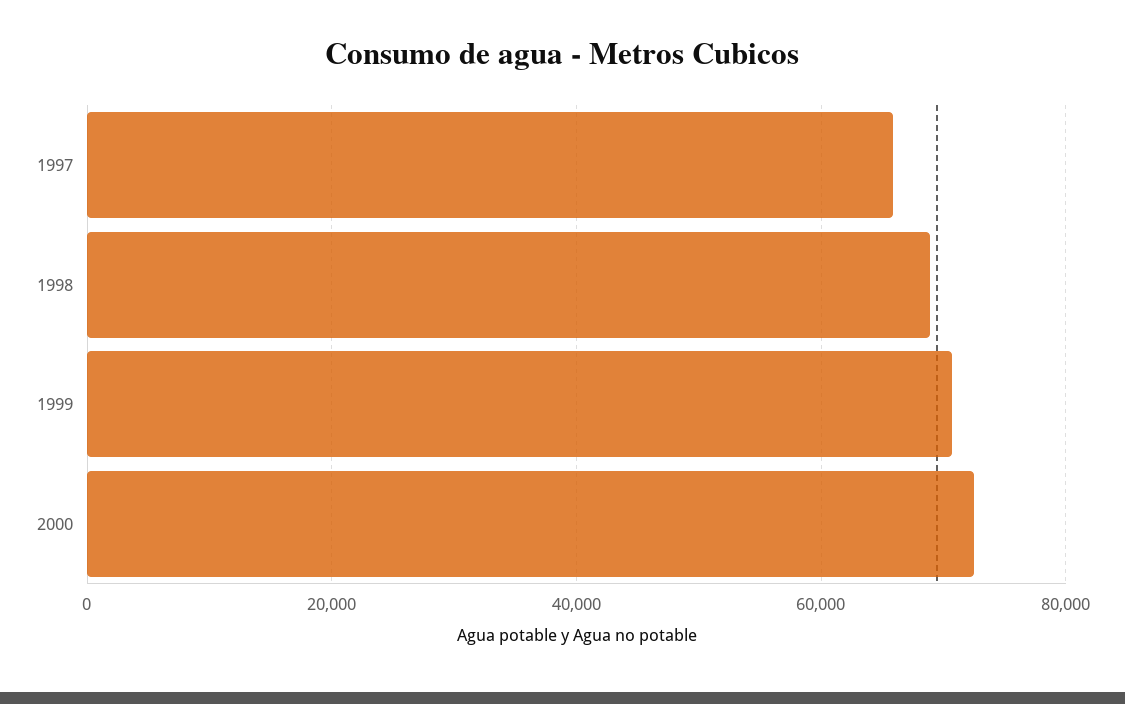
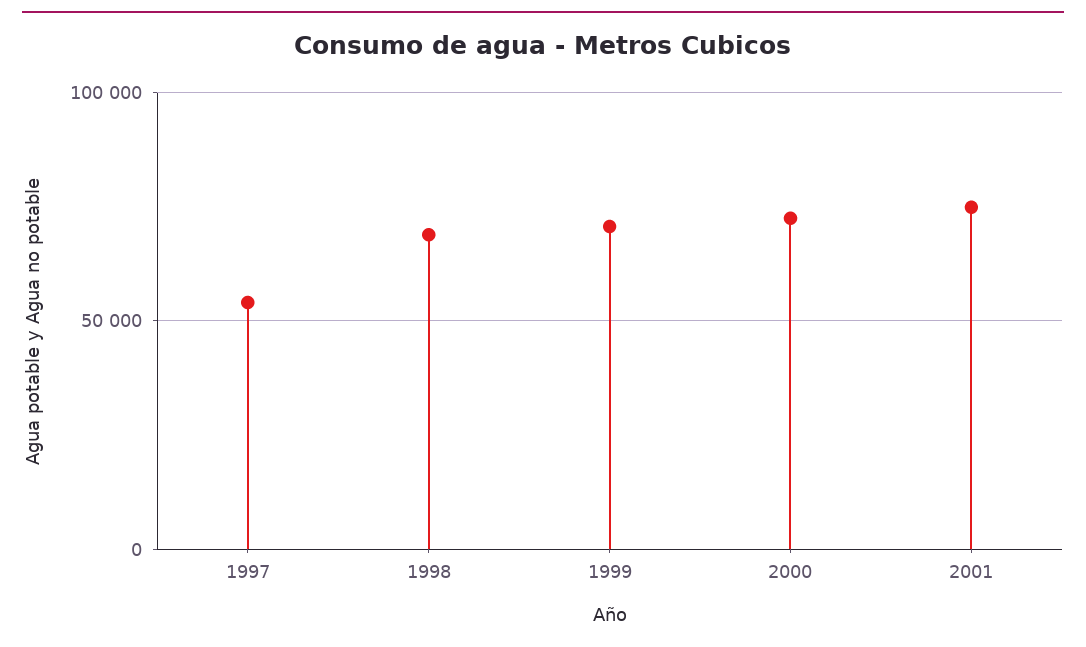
1997: 66000 -> 55000
2001: none -> 75000

